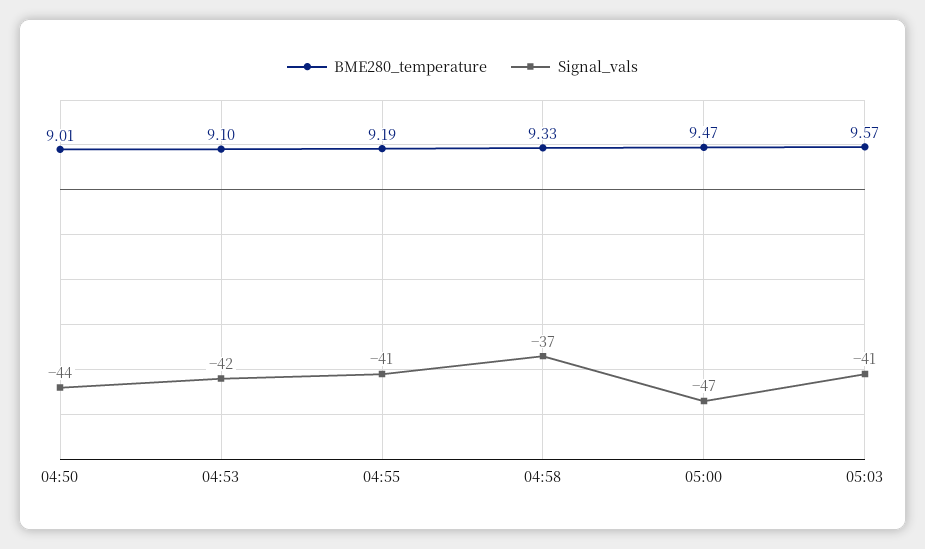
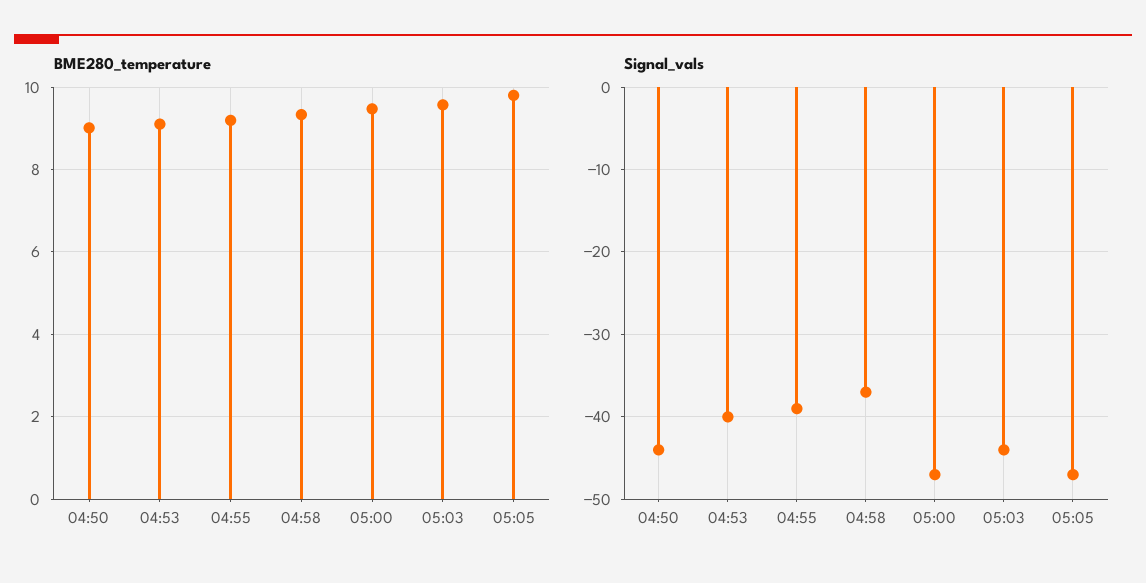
Signal_vals, 04:53: -42 -> -40
Signal_vals, 04:55: -41 -> -39
Signal_vals, 05:03: -41 -> -44
BME280_temperature, 05:05: none -> 9.8
Signal_vals, 05:05: none -> -47

